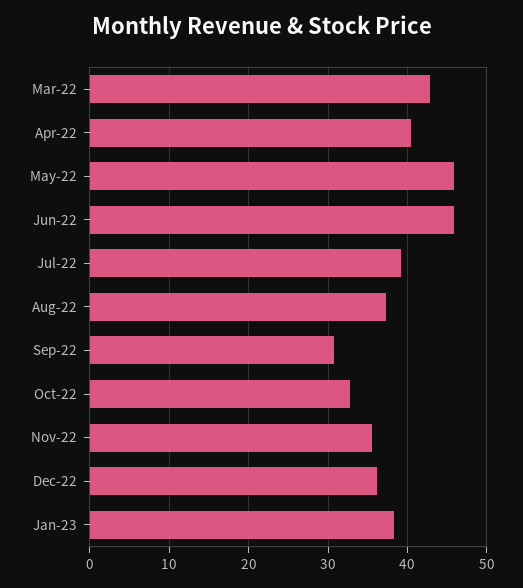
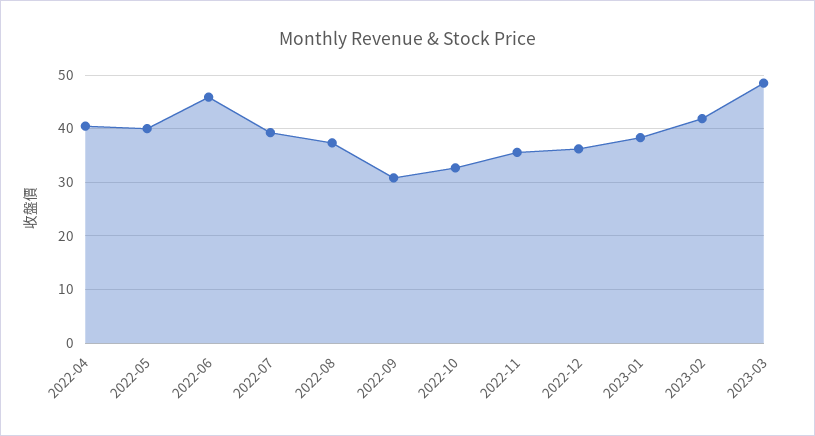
Mar-22: 43 -> none
May-22: 46 -> 40
2023-02: none -> 42
2023-03: none -> 48

